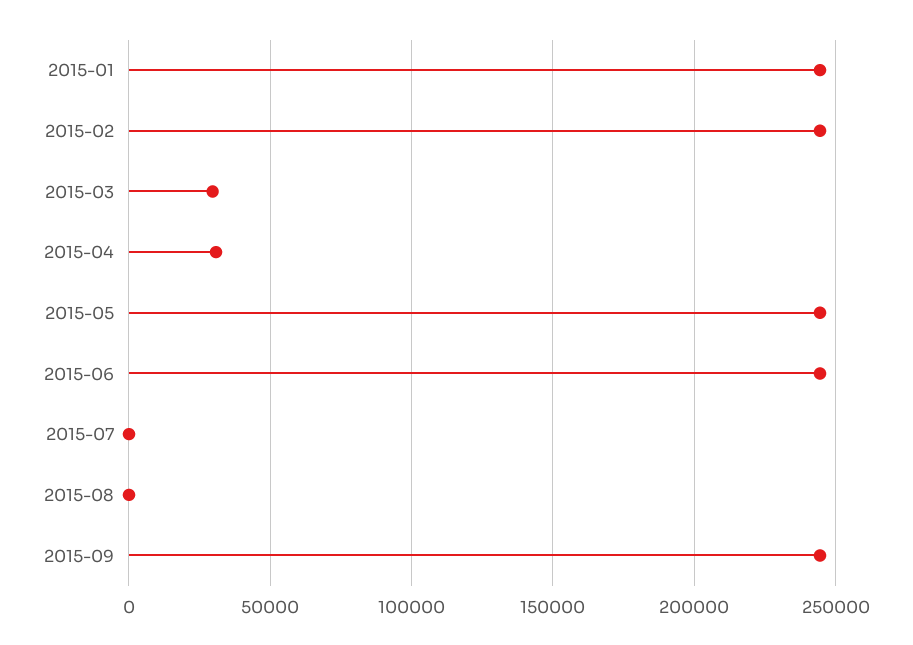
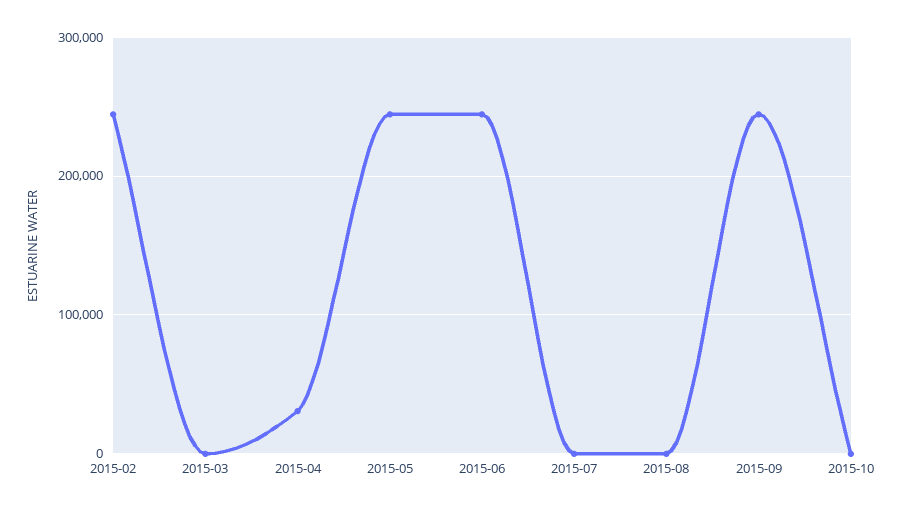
2015-01: 245000 -> none
2015-03: 30000 -> 0
2015-10: none -> 0

